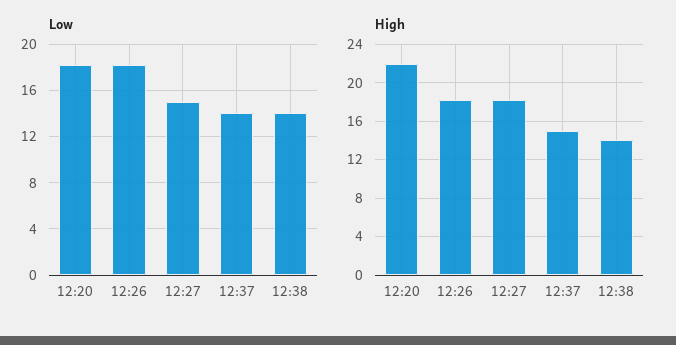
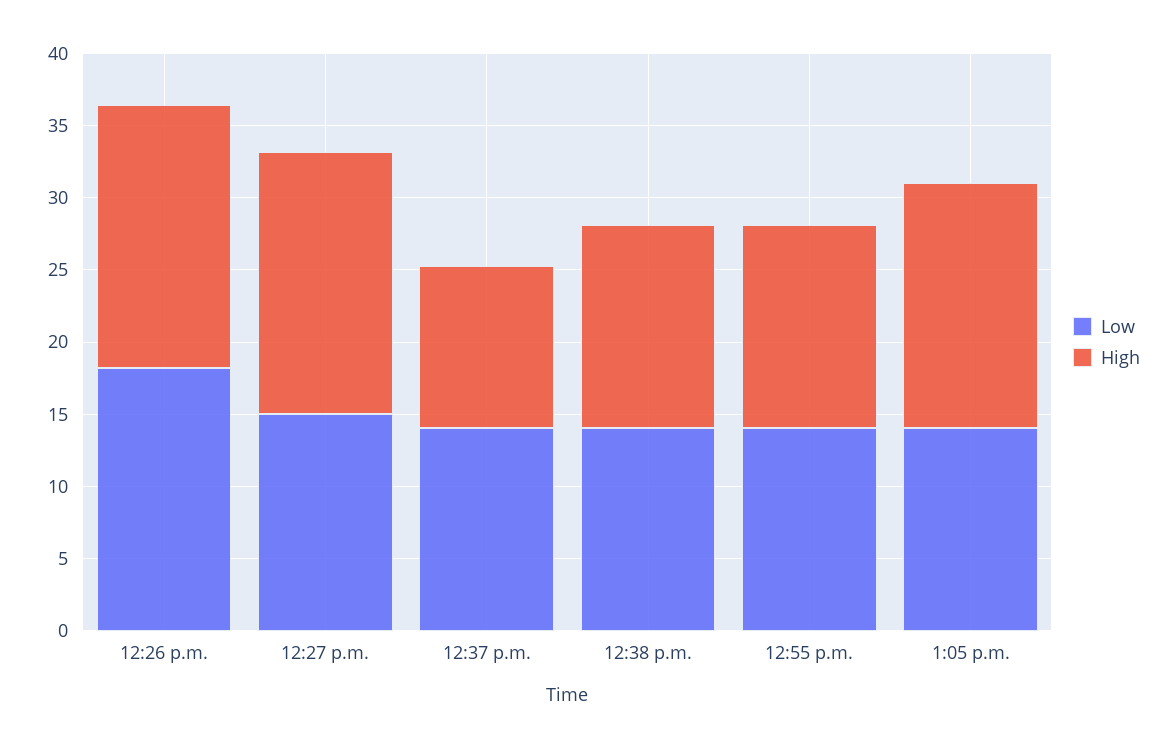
Low, 12:20: 18 -> none
High, 12:20: 22 -> none
High, 12:37: 15 -> 11
Low, 12:55 p.m.: none -> 14
High, 12:55 p.m.: none -> 14
Low, 1:05 p.m.: none -> 14
High, 1:05 p.m.: none -> 17

